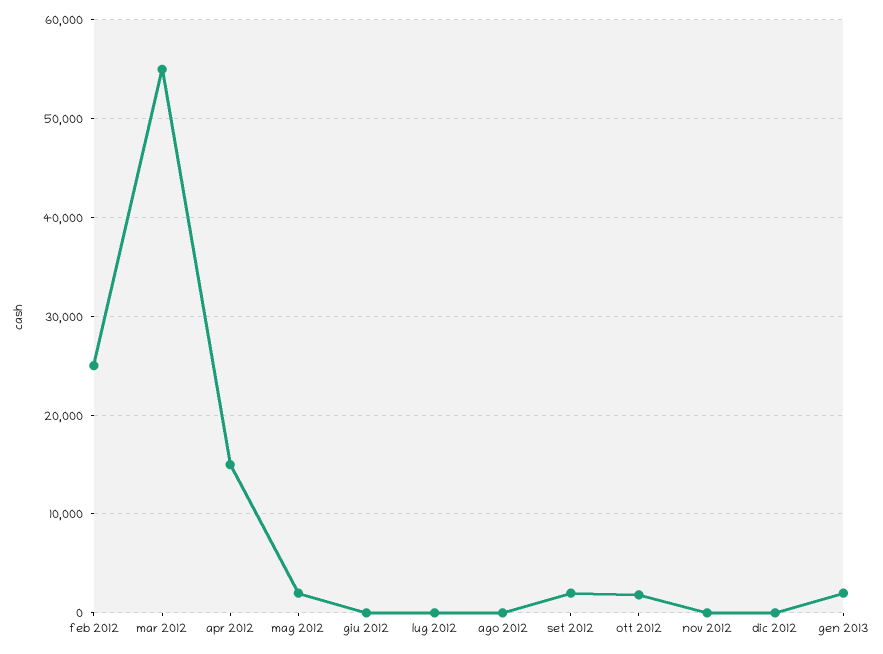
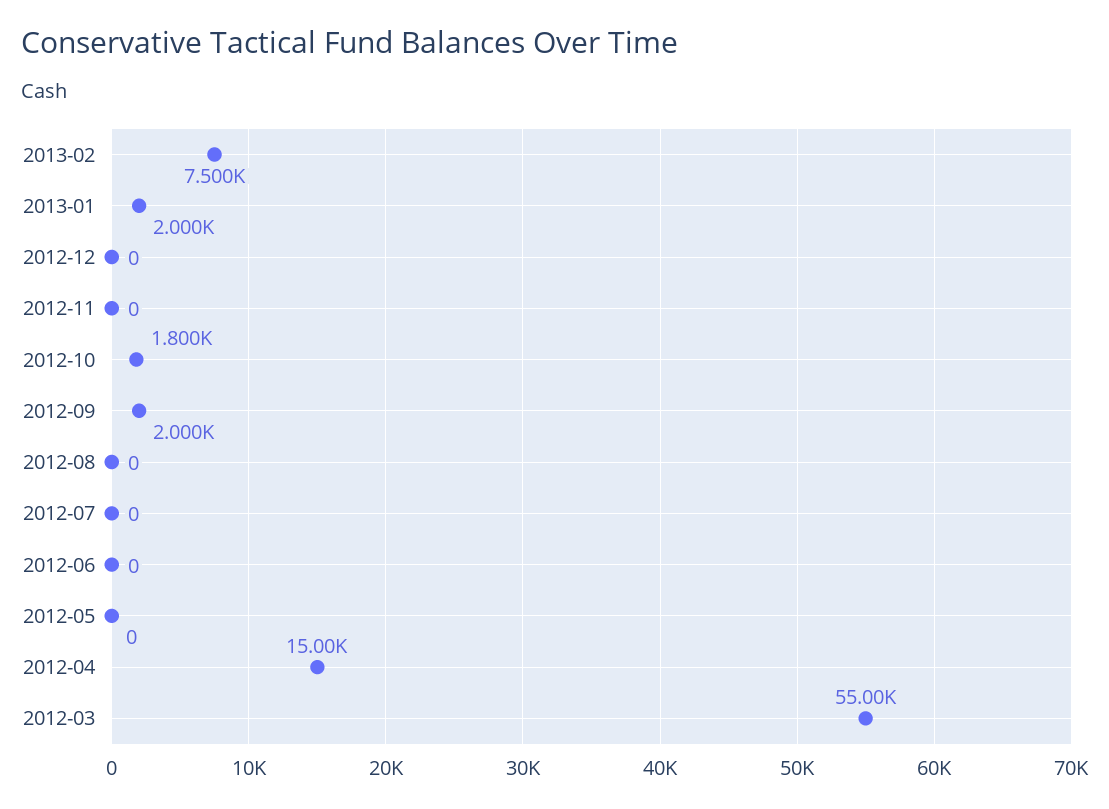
feb 2012: 25000 -> none
mag 2012: 2000 -> 0
2013-02: none -> 7500

